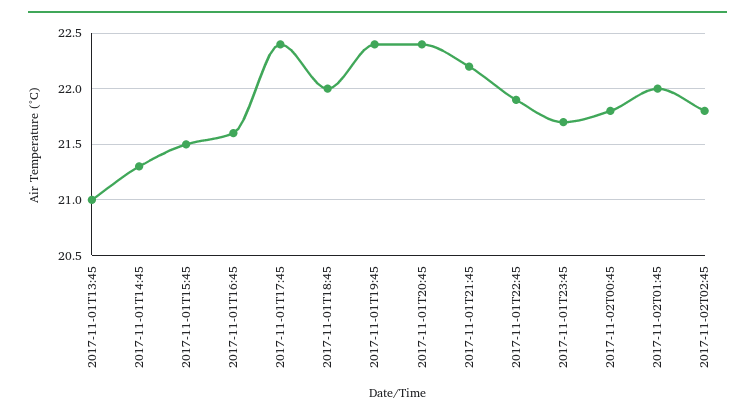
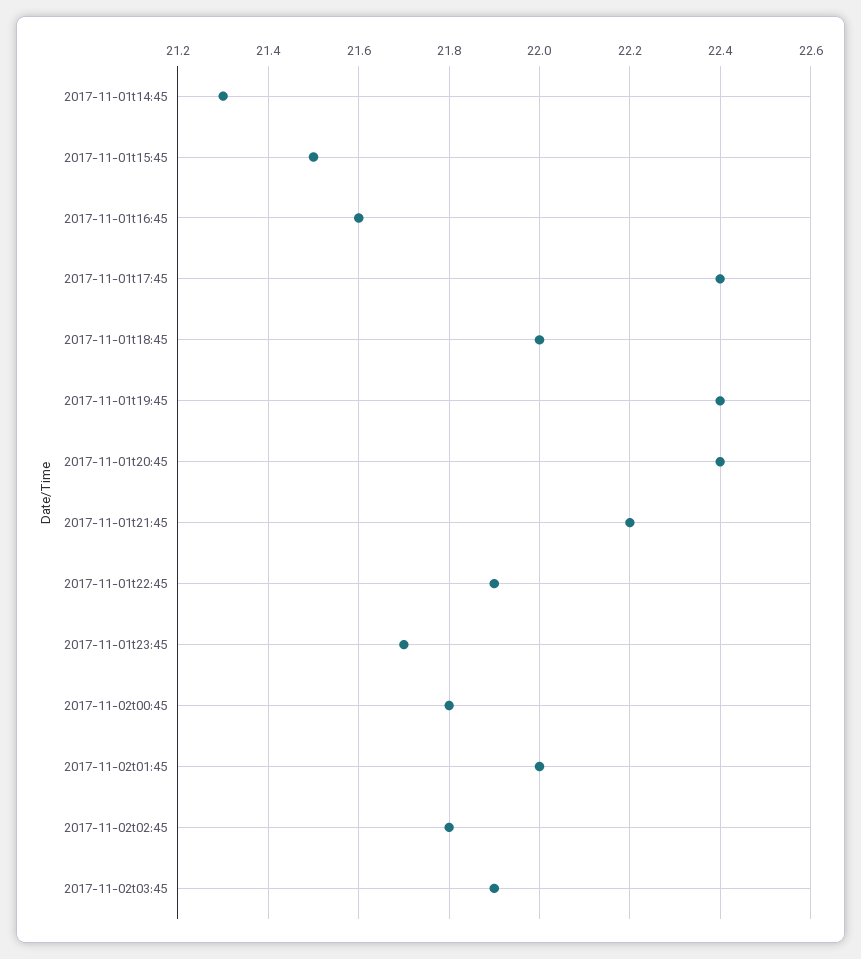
2017-11-01T13:45: 21 -> none
2017-11-02t03:45: none -> 21.9

